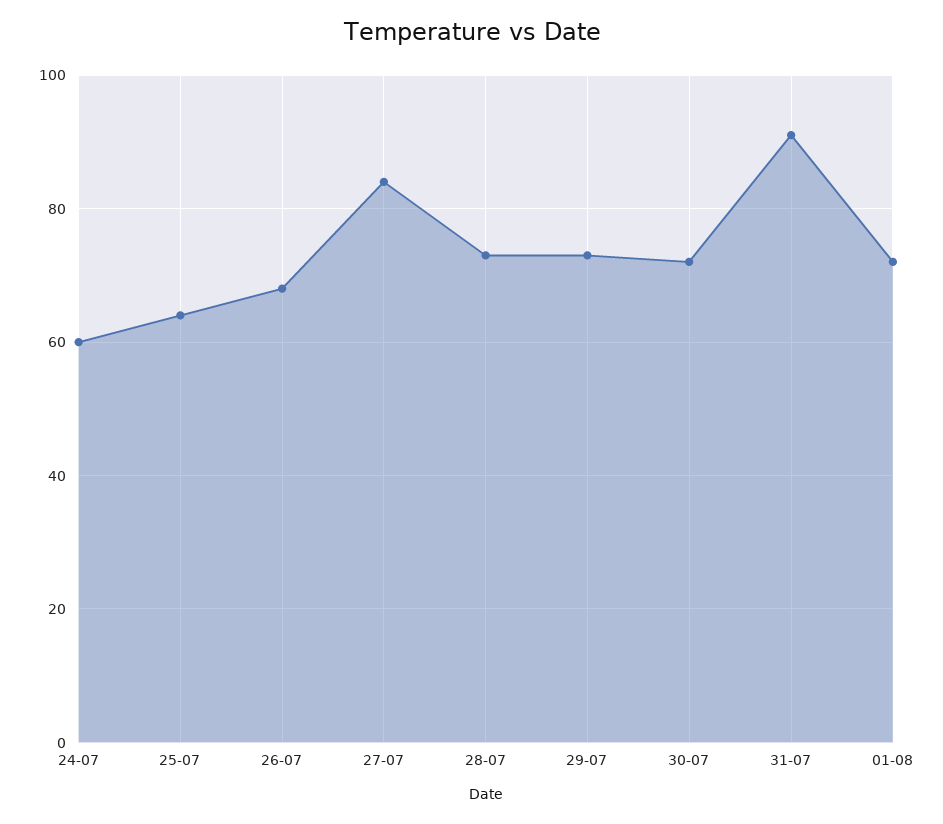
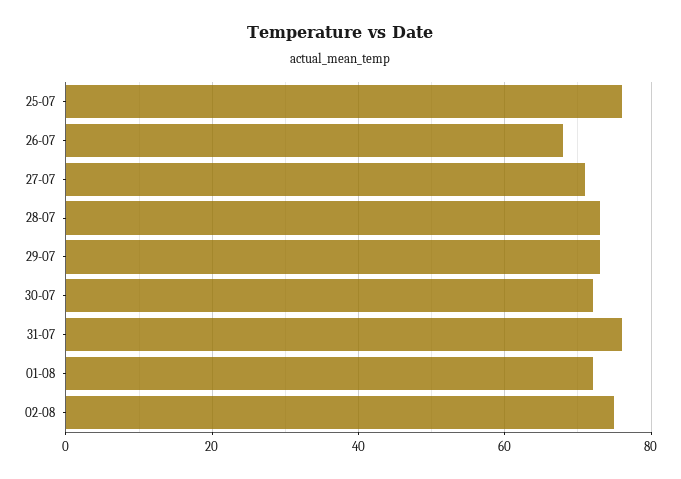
24-07: 60 -> none
25-07: 65 -> 75
27-07: 85 -> 70
31-07: 90 -> 75
02-08: none -> 75

